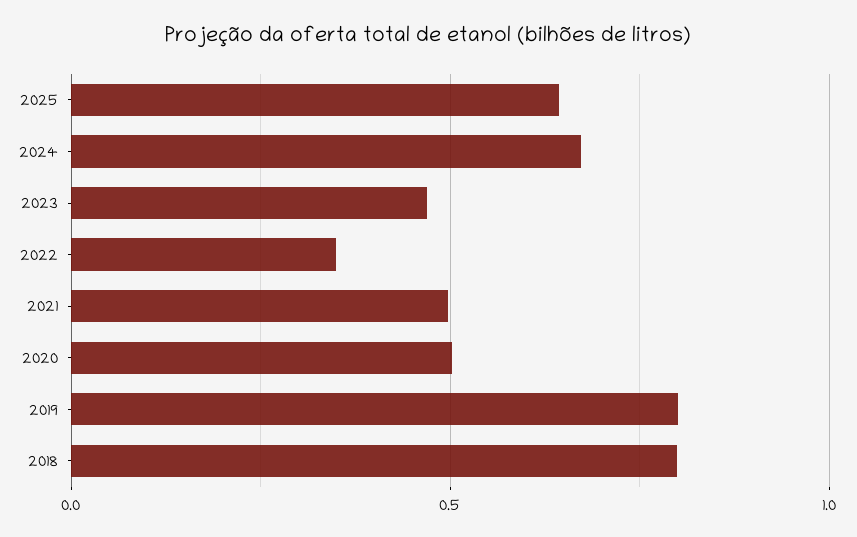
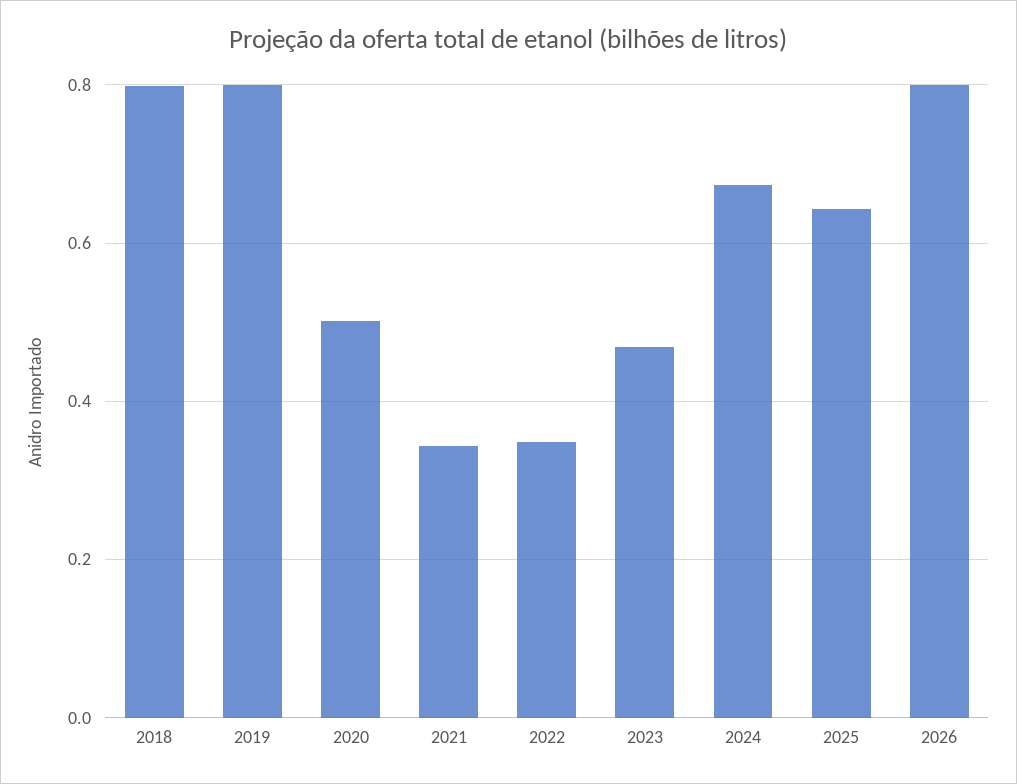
2021: 0.5 -> 0.34
2026: none -> 0.8

